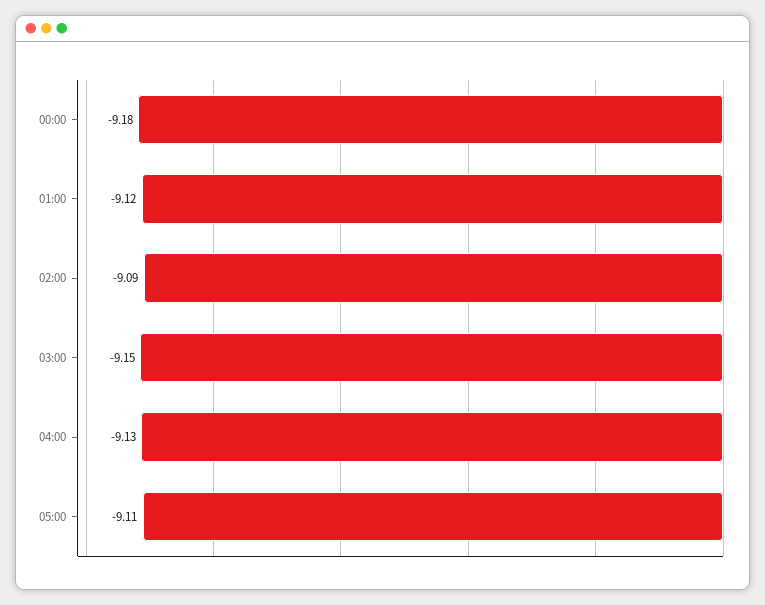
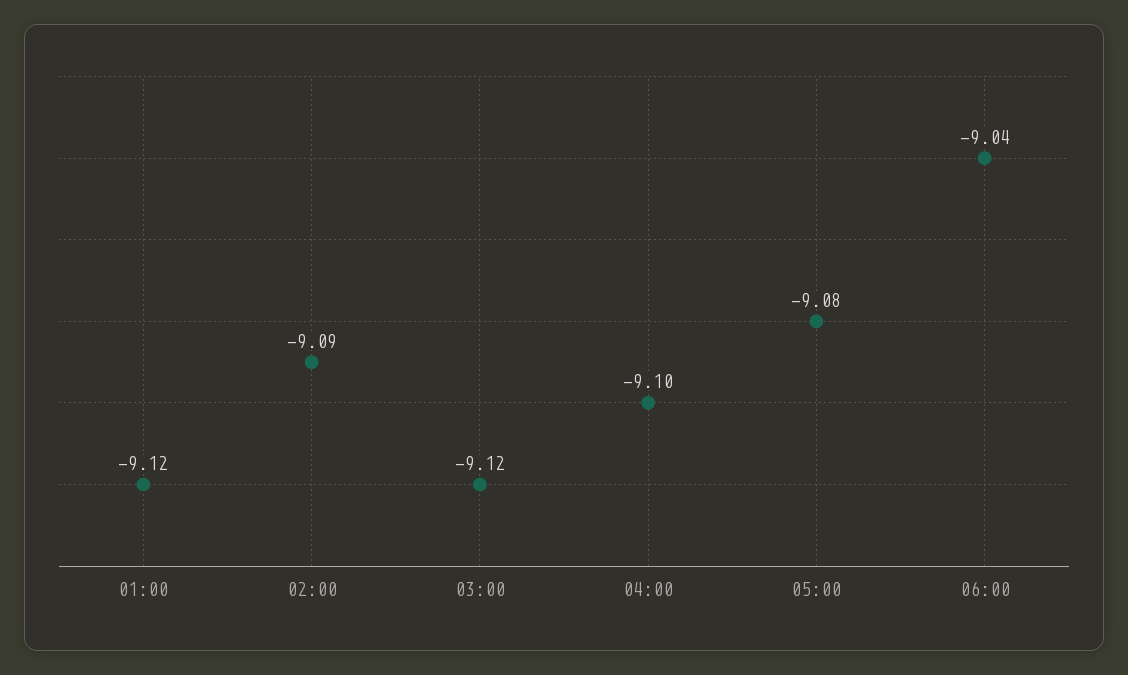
00:00: -9.18 -> none
03:00: -9.15 -> -9.12
04:00: -9.13 -> -9.1
05:00: -9.11 -> -9.08
06:00: none -> -9.04

